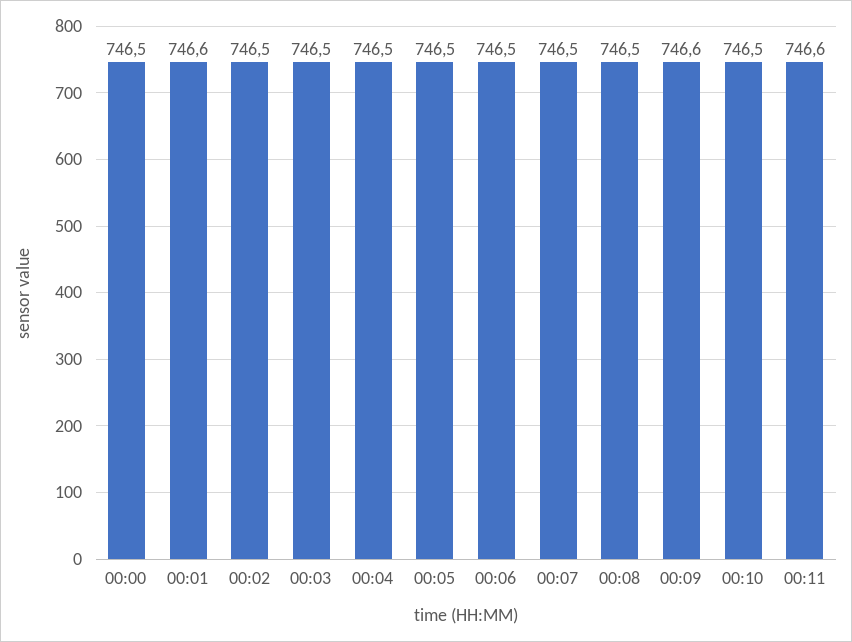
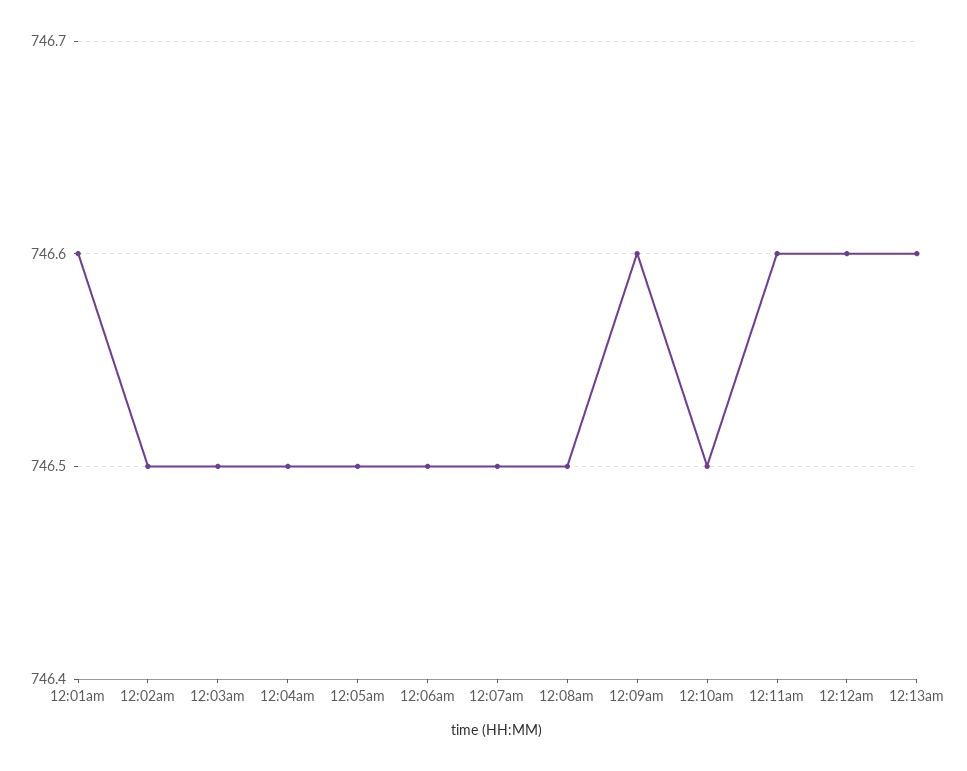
00:00: 746.5 -> none
12:12am: none -> 746.6
12:13am: none -> 746.6

